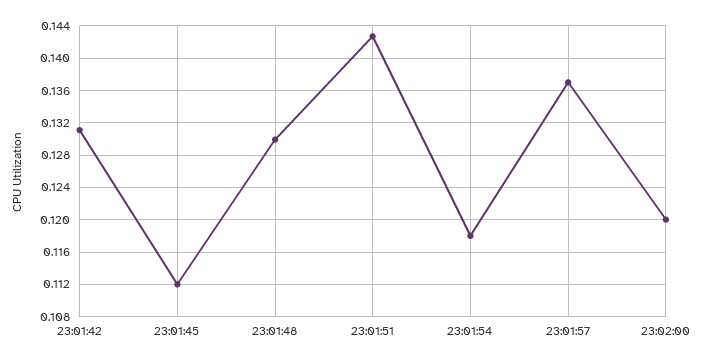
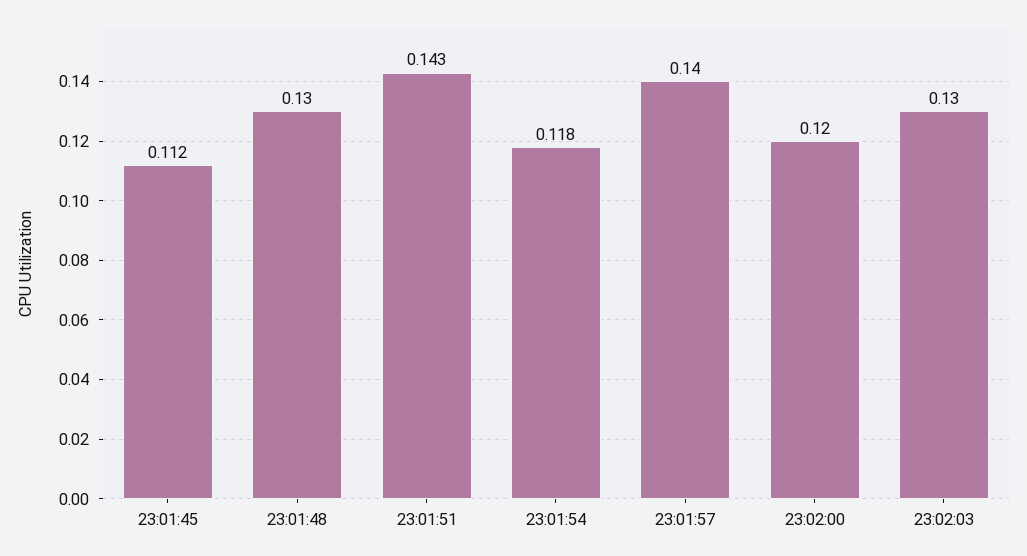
23:01:42: 0.131 -> none
23:01:57: 0.137 -> 0.14
23:02:03: none -> 0.13

